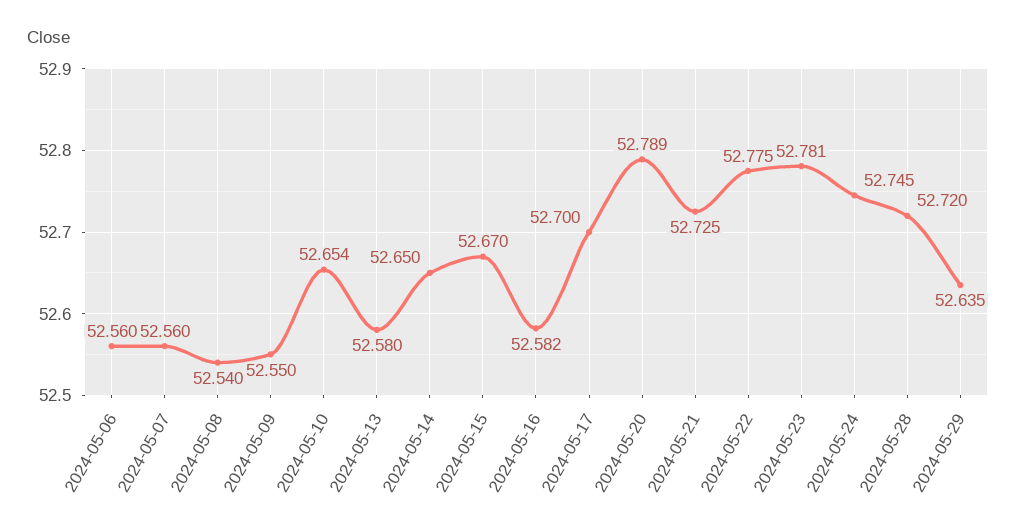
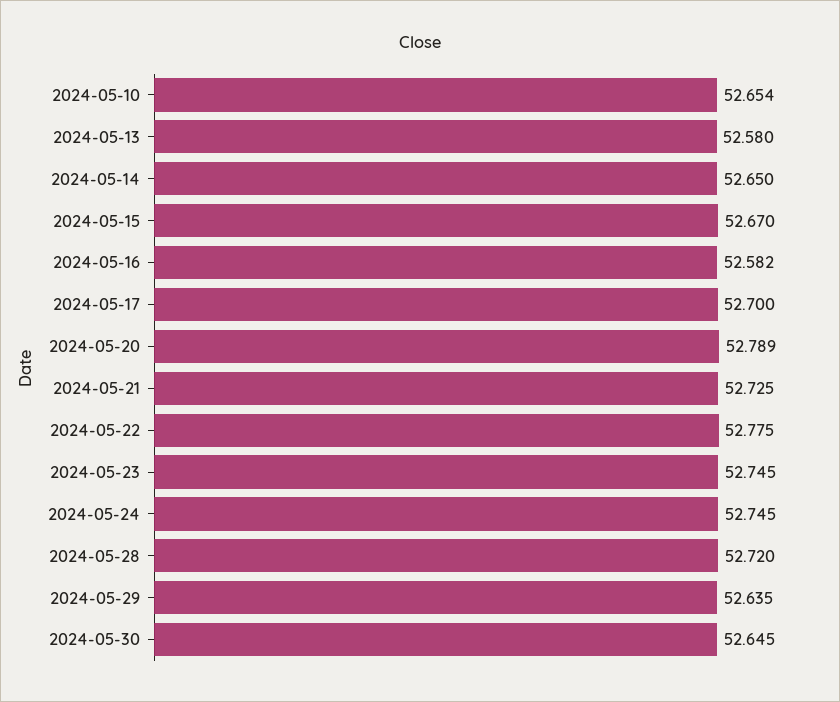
2024-05-06: 52.56 -> none
2024-05-07: 52.56 -> none
2024-05-08: 52.54 -> none
2024-05-09: 52.55 -> none
2024-05-23: 52.781 -> 52.745
2024-05-30: none -> 52.645

